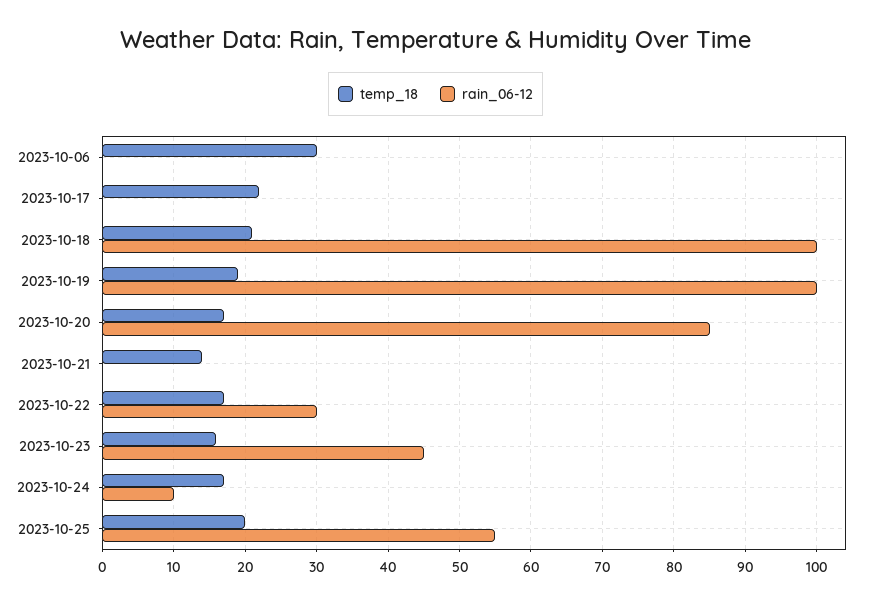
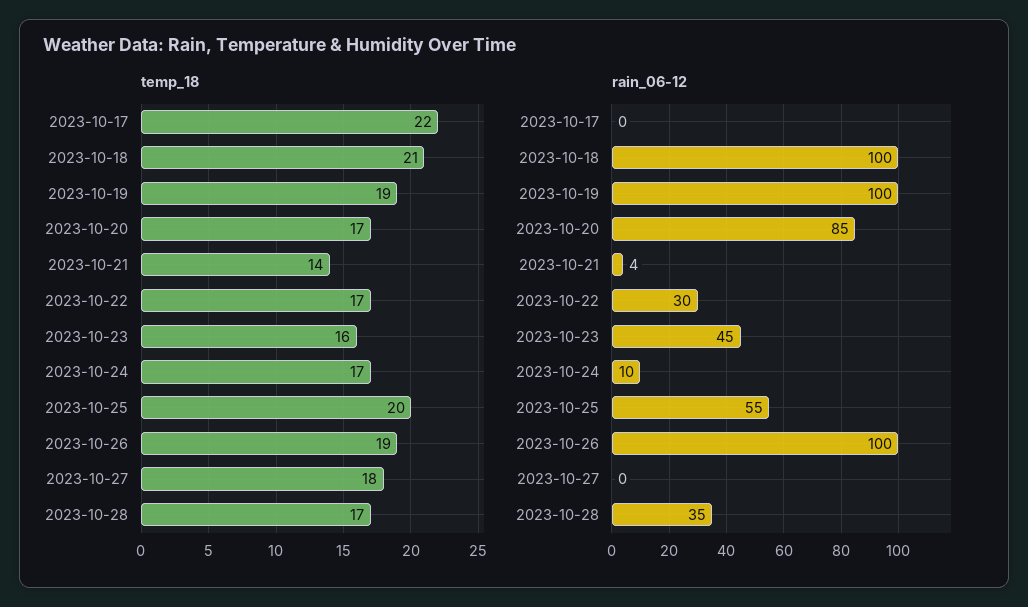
temp_18, 2023-10-06: 30 -> none
rain_06-12, 2023-10-06: 0 -> none
rain_06-12, 2023-10-21: 0 -> 4
temp_18, 2023-10-26: none -> 19
temp_18, 2023-10-27: none -> 18
temp_18, 2023-10-28: none -> 17
rain_06-12, 2023-10-26: none -> 100
rain_06-12, 2023-10-27: none -> 0
rain_06-12, 2023-10-28: none -> 35

